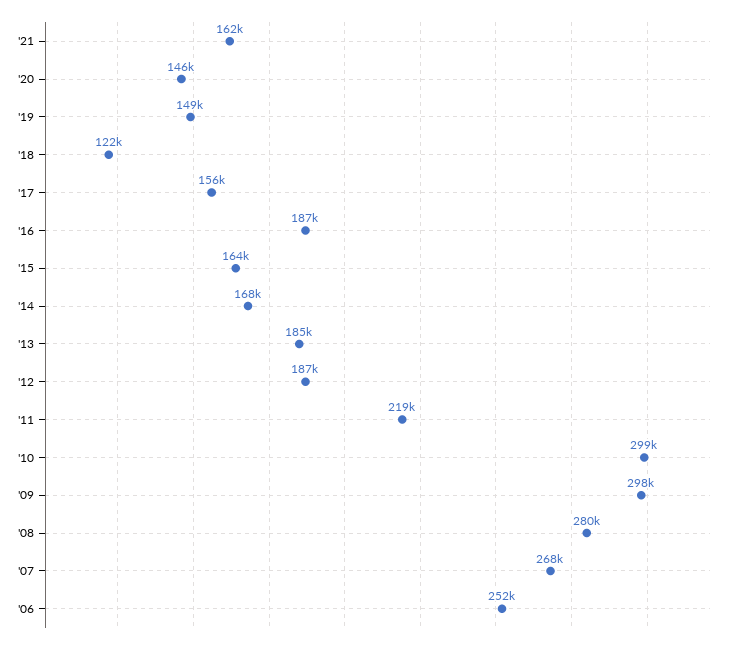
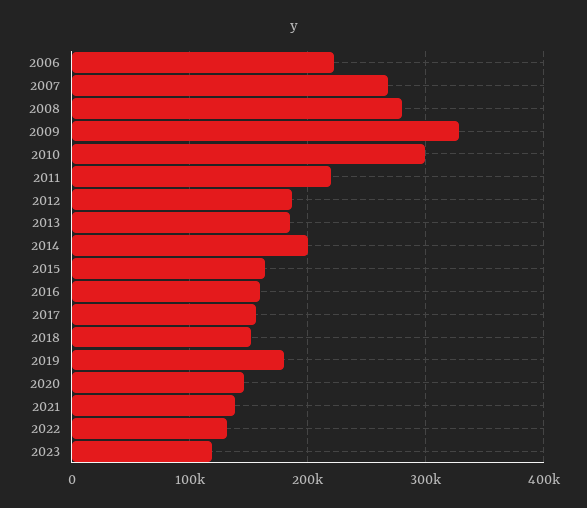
'21: 162000 -> 140000
'19: 149000 -> 180000
'18: 122000 -> 150000
'16: 187000 -> 160000
'14: 168000 -> 200000
'09: 298000 -> 330000
'06: 252000 -> 220000
2022: none -> 130000
2023: none -> 120000

